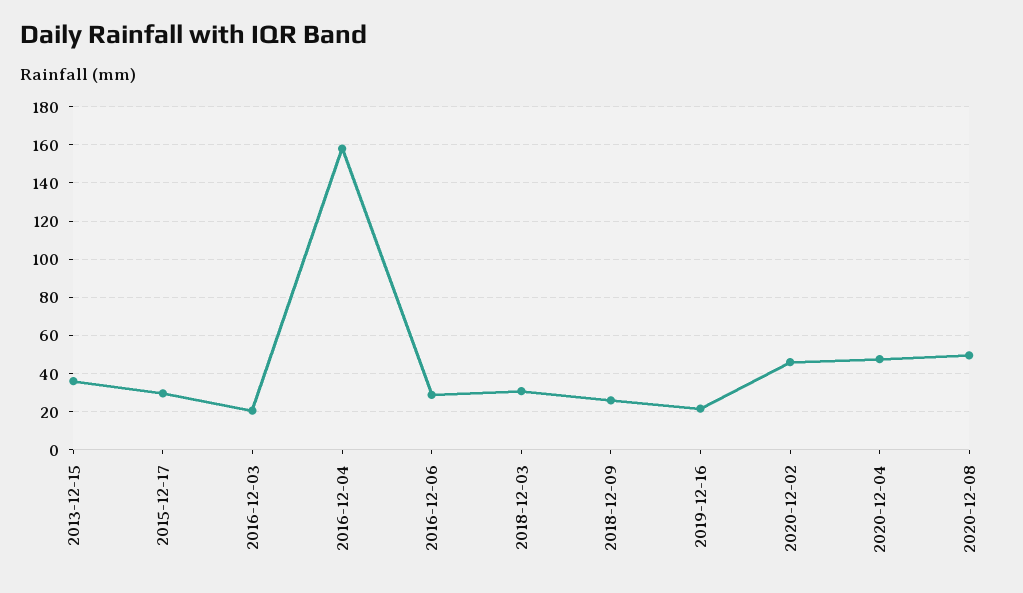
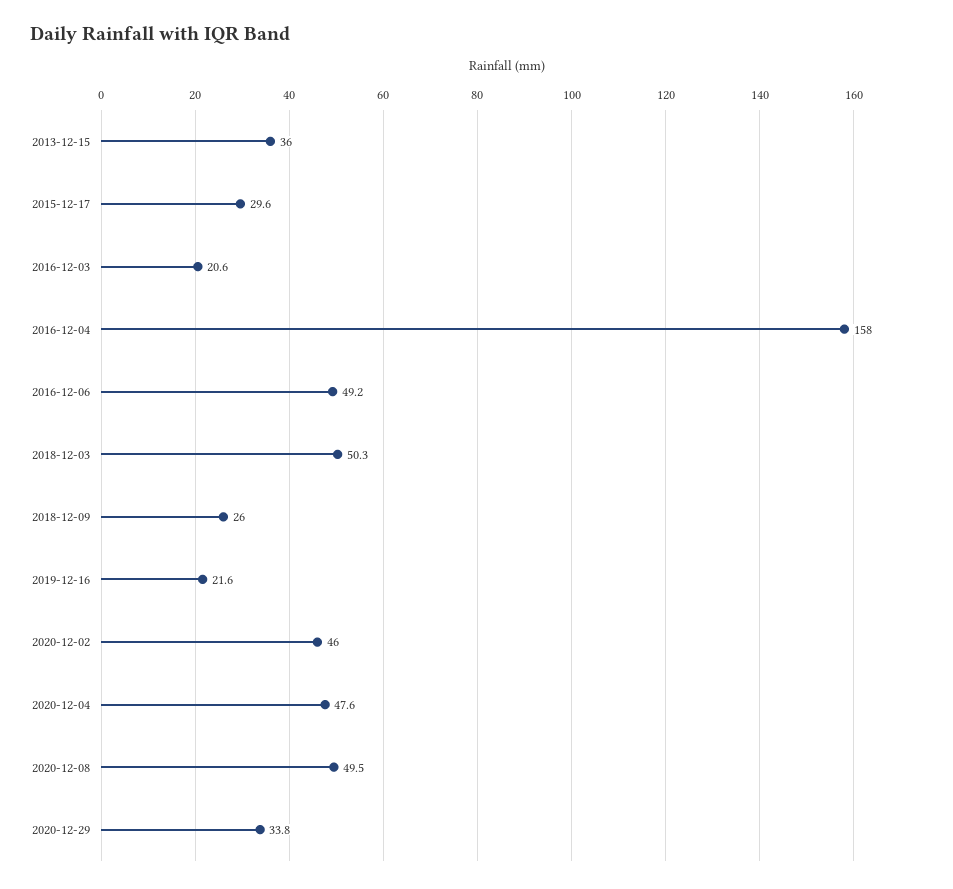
2016-12-06: 30 -> 49.2
2018-12-03: 30 -> 50.3
2020-12-29: none -> 33.8

